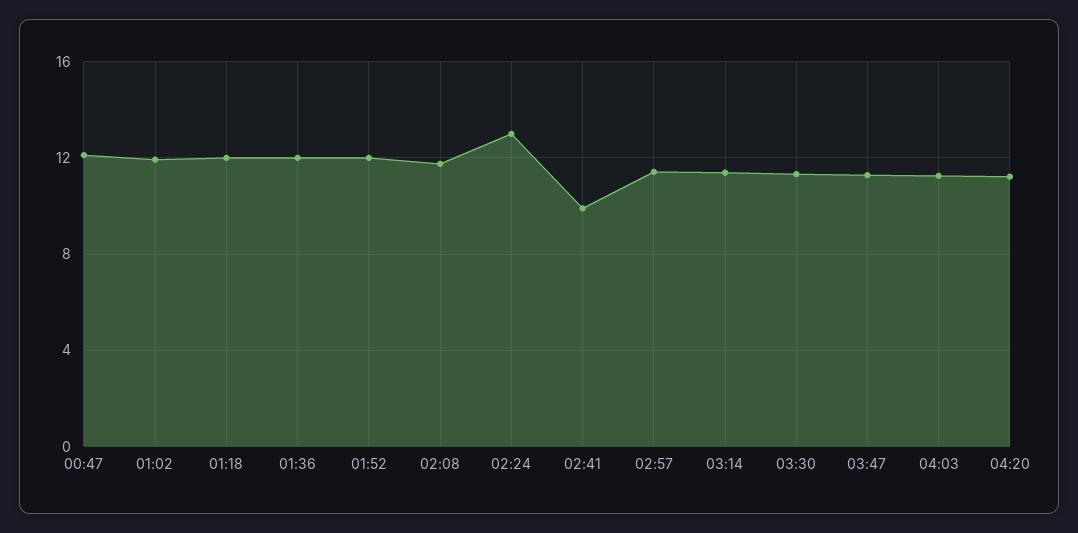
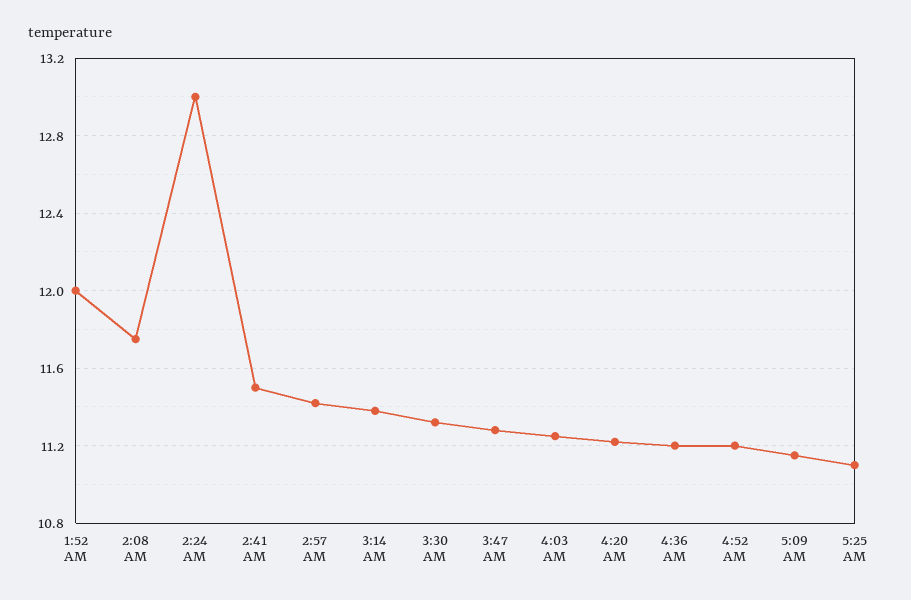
00:47: 12 -> none
01:02: 12 -> none
01:18: 12 -> none
01:36: 12 -> none
02:41: 10 -> 11.5
4:36 AM: none -> 11.2
4:52 AM: none -> 11.2
5:09 AM: none -> 11.15
5:25 AM: none -> 11.1

